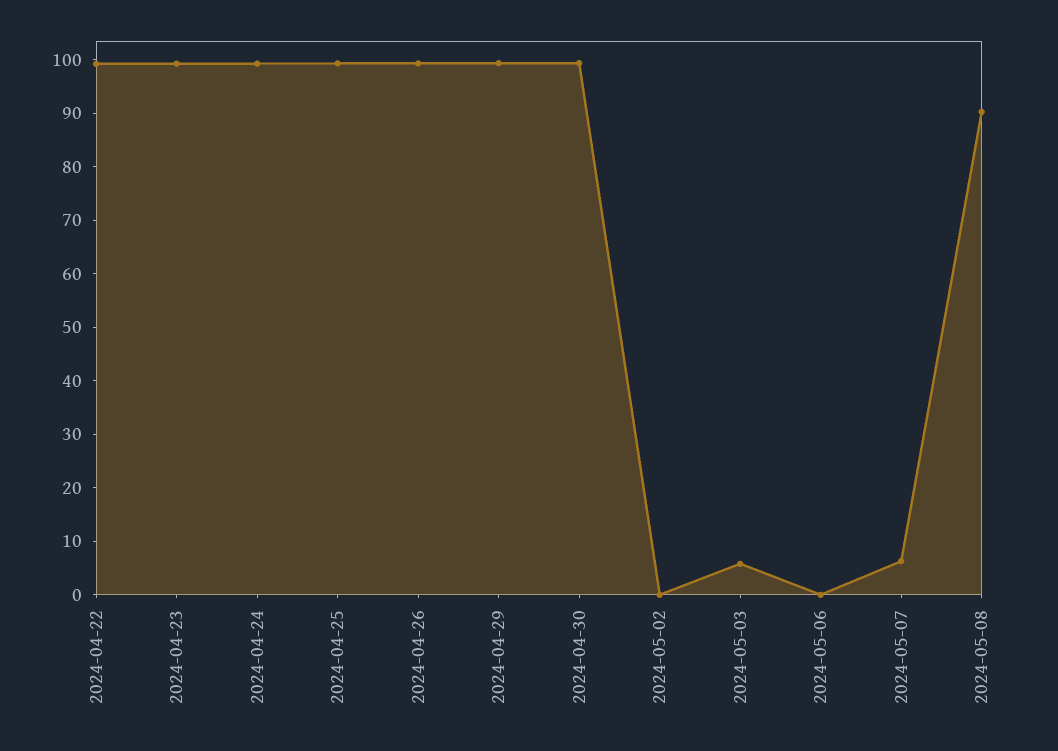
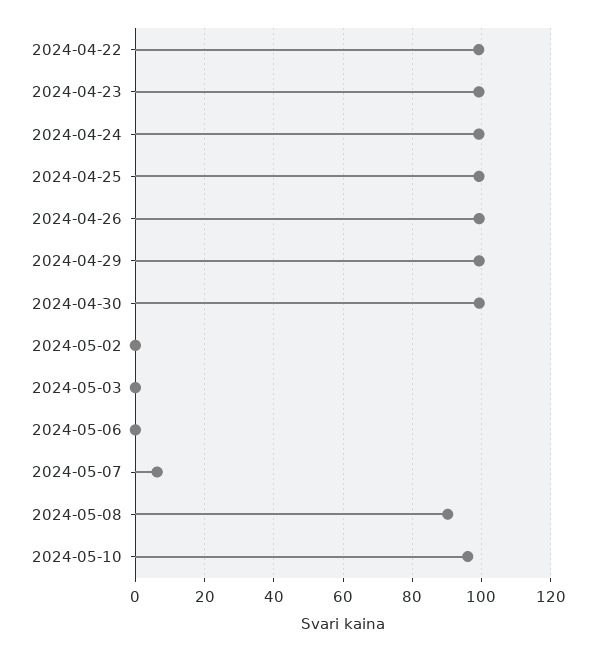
2024-05-03: 6 -> 0
2024-05-10: none -> 96

